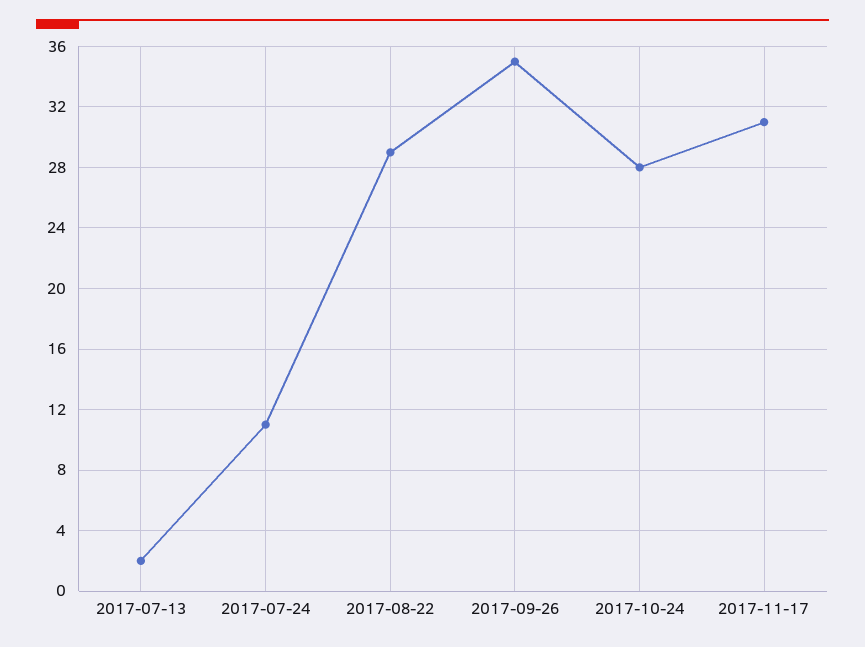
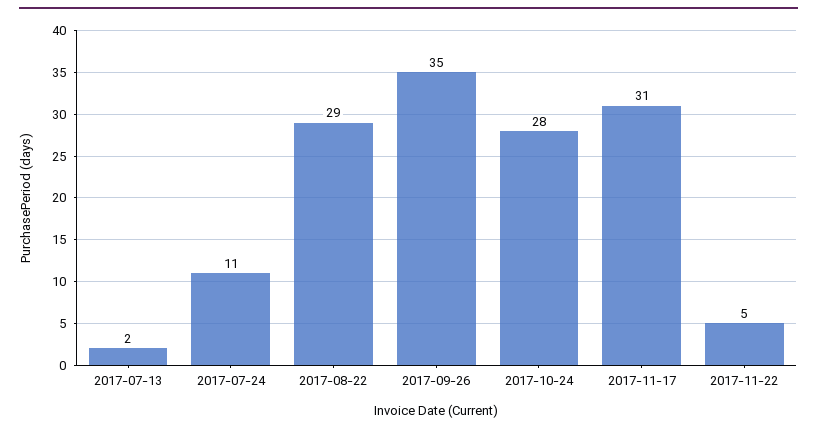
2017-11-22: none -> 5

